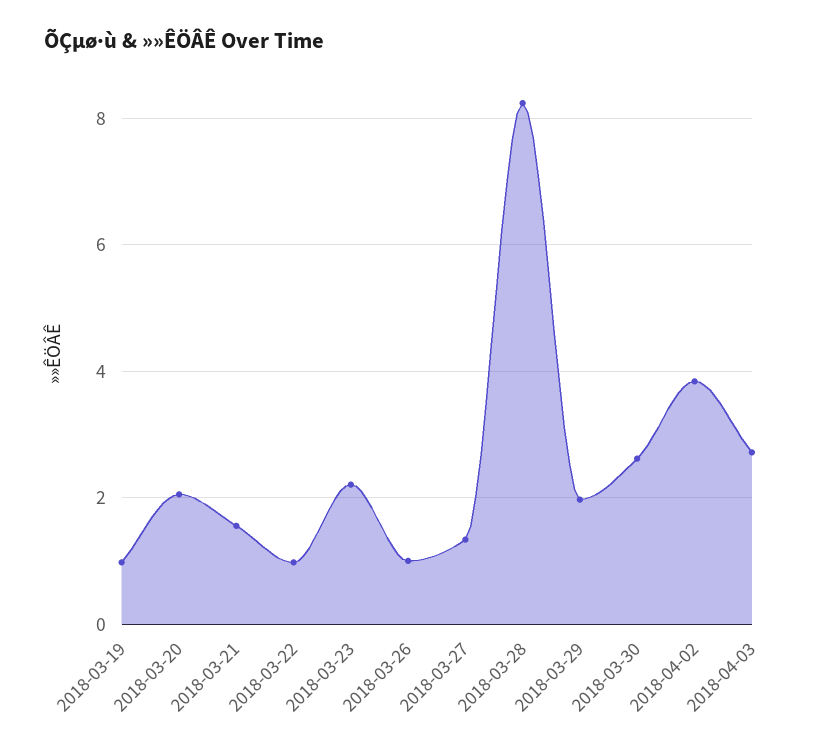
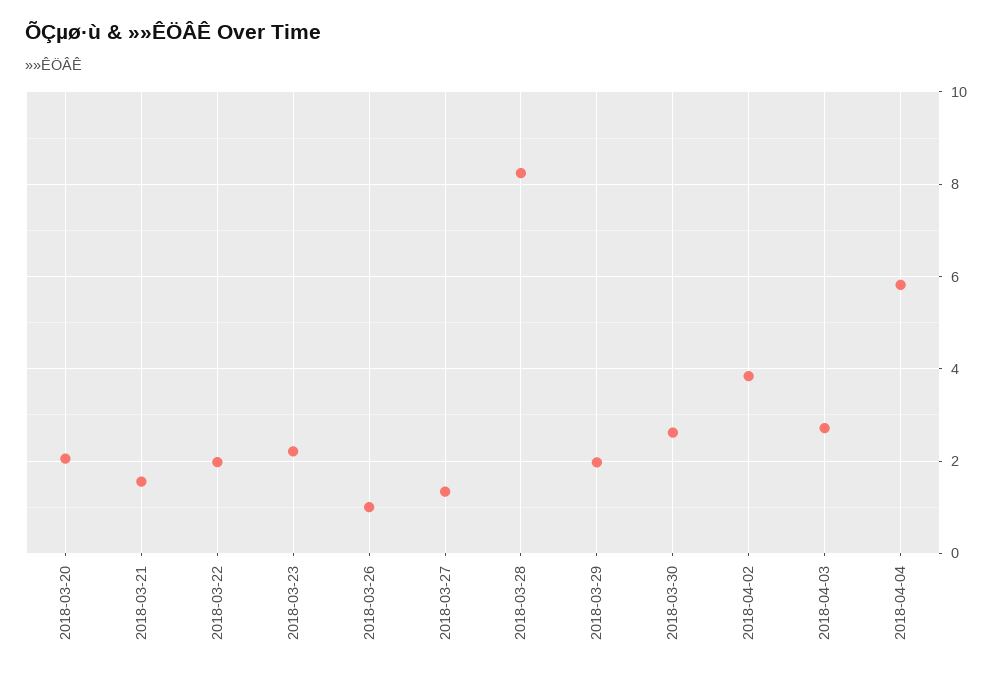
2018-03-19: 1 -> none
2018-03-22: 1 -> 2
2018-04-04: none -> 5.8

